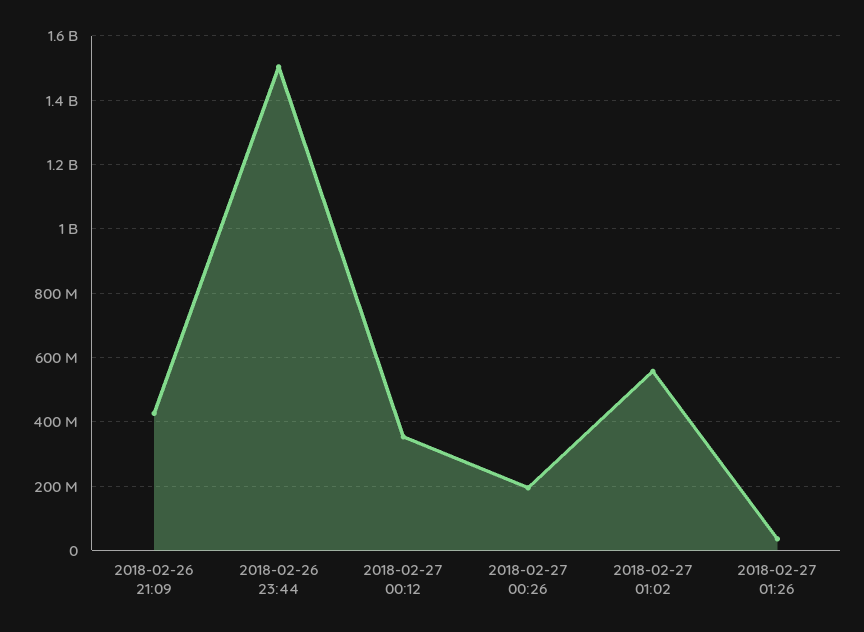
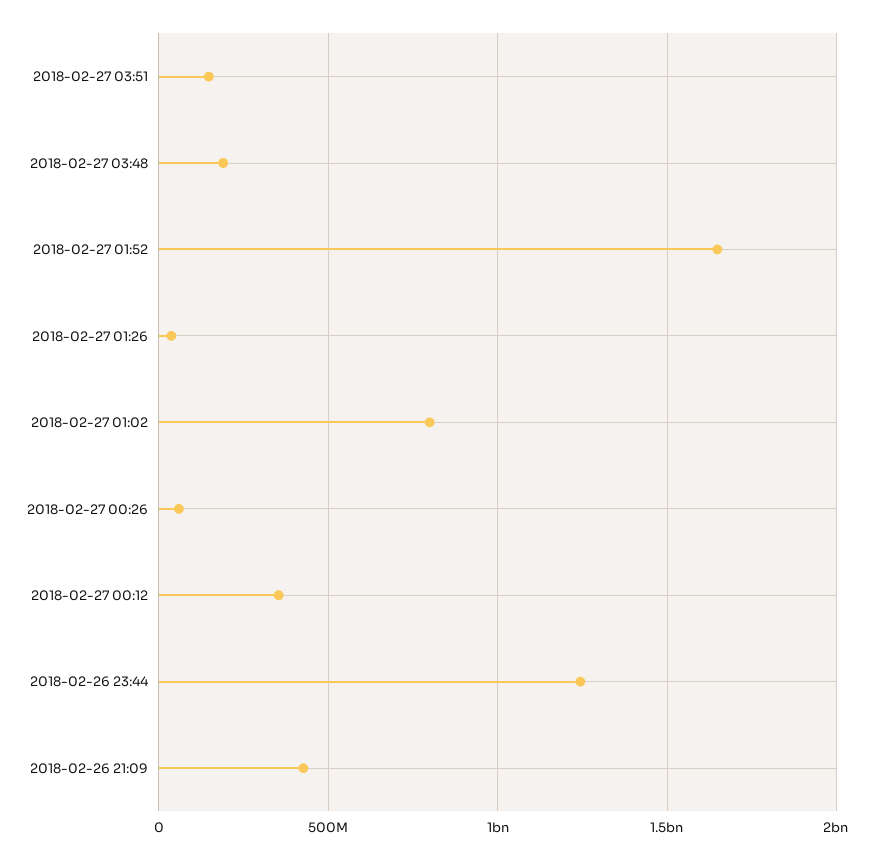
2018-02-26 23:44: 1500000000 -> 1250000000
2018-02-27 00:26: 200000000 -> 50000000
2018-02-27 01:02: 560000000 -> 800000000
2018-02-27 03:51: none -> 150000000
2018-02-27 03:48: none -> 200000000
2018-02-27 01:52: none -> 1650000000

